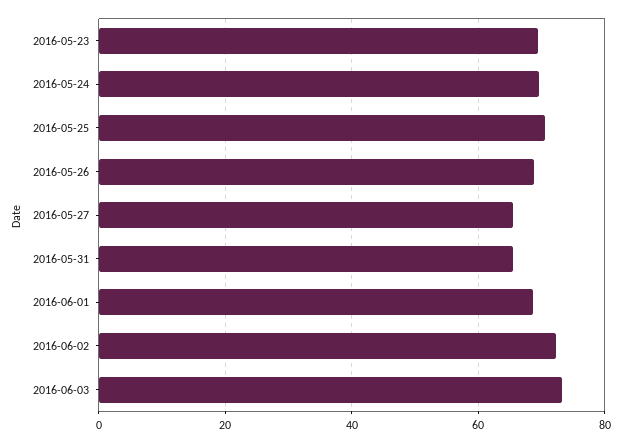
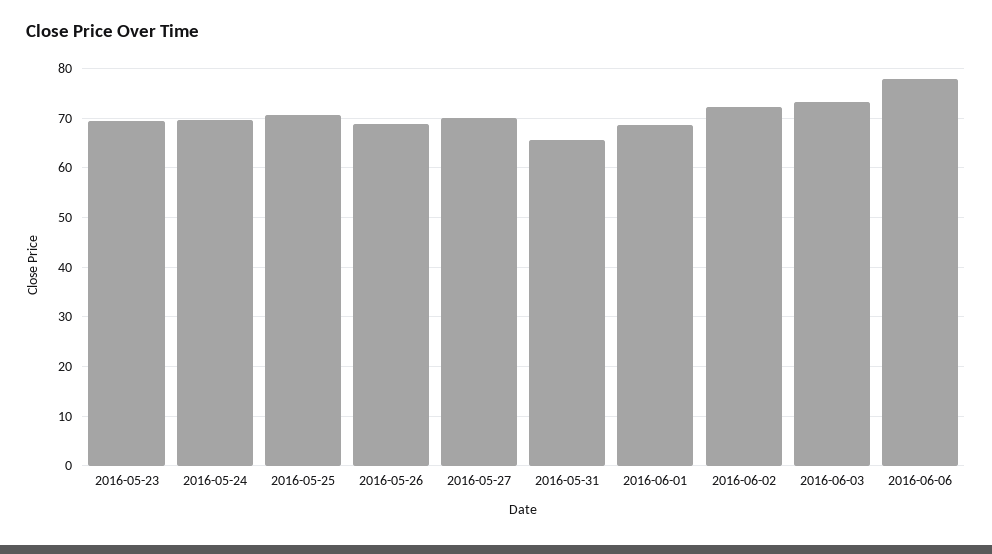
2016-05-27: 66 -> 70
2016-06-06: none -> 78

